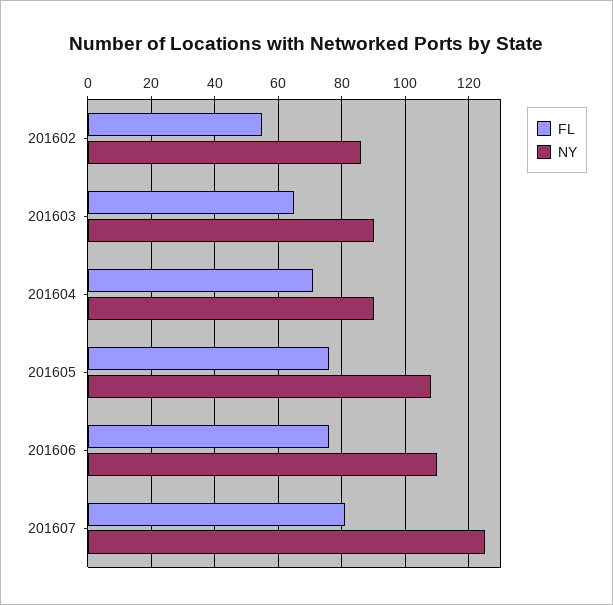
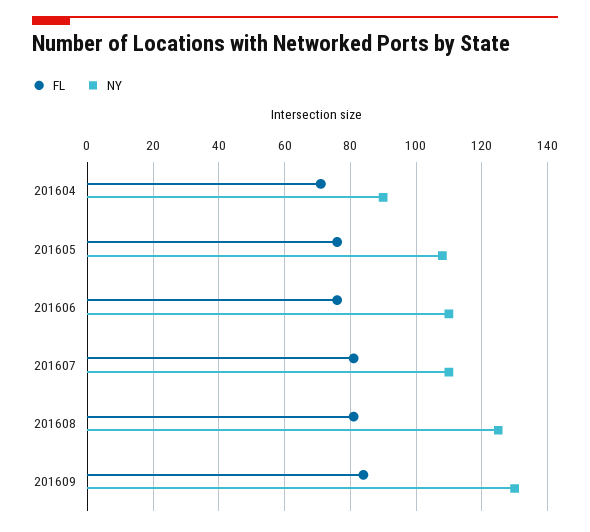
FL, 201602: 55 -> none
NY, 201602: 85 -> none
FL, 201603: 65 -> none
NY, 201603: 90 -> none
NY, 201607: 125 -> 110
FL, 201608: none -> 80
NY, 201608: none -> 125
FL, 201609: none -> 85
NY, 201609: none -> 130

